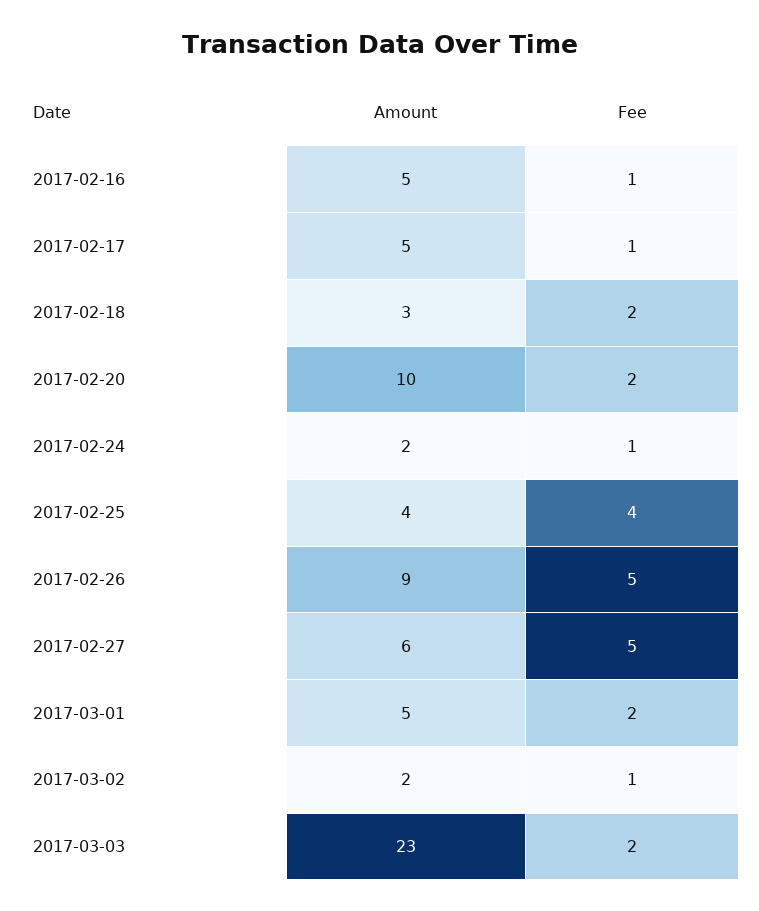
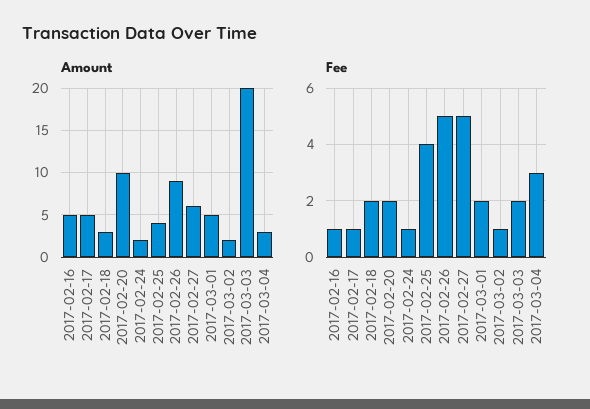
Amount, 2017-03-03: 23 -> 20
Amount, 2017-03-04: none -> 3
Fee, 2017-03-04: none -> 3

